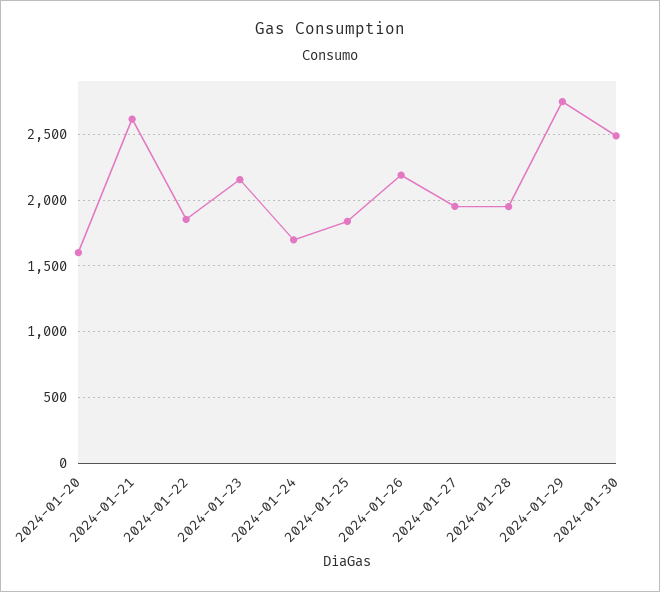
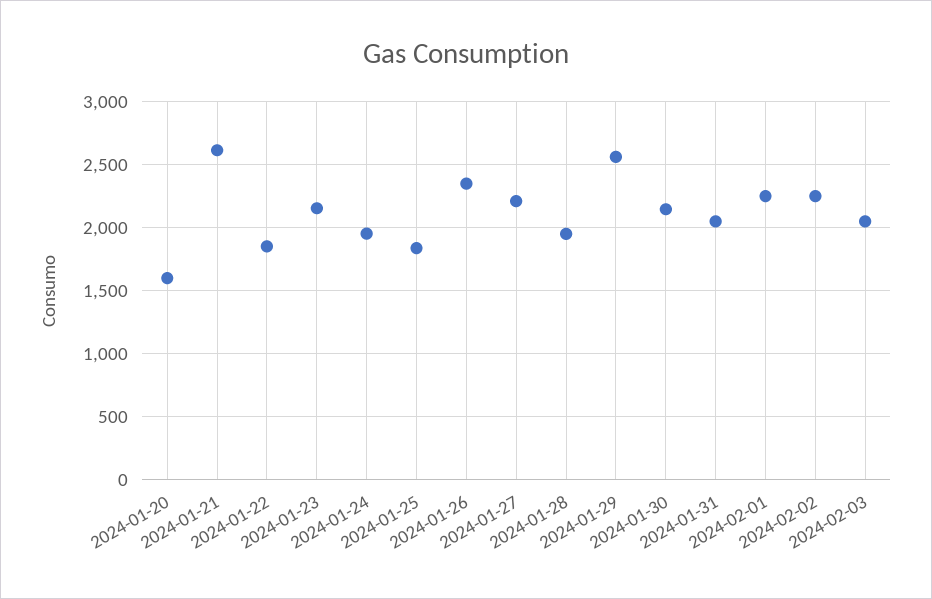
2024-01-24: 1700 -> 1950
2024-01-26: 2200 -> 2350
2024-01-27: 1950 -> 2200
2024-01-29: 2750 -> 2550
2024-01-30: 2500 -> 2150
2024-01-31: none -> 2050
2024-02-01: none -> 2250
2024-02-02: none -> 2250
2024-02-03: none -> 2050

